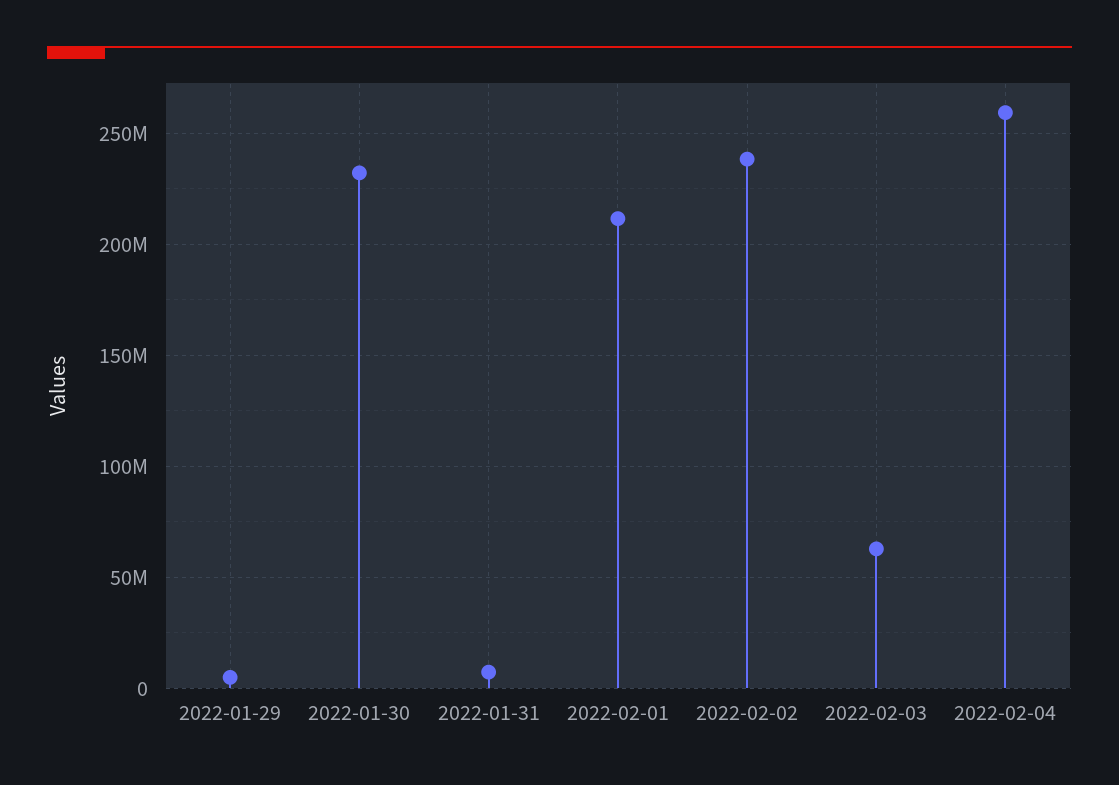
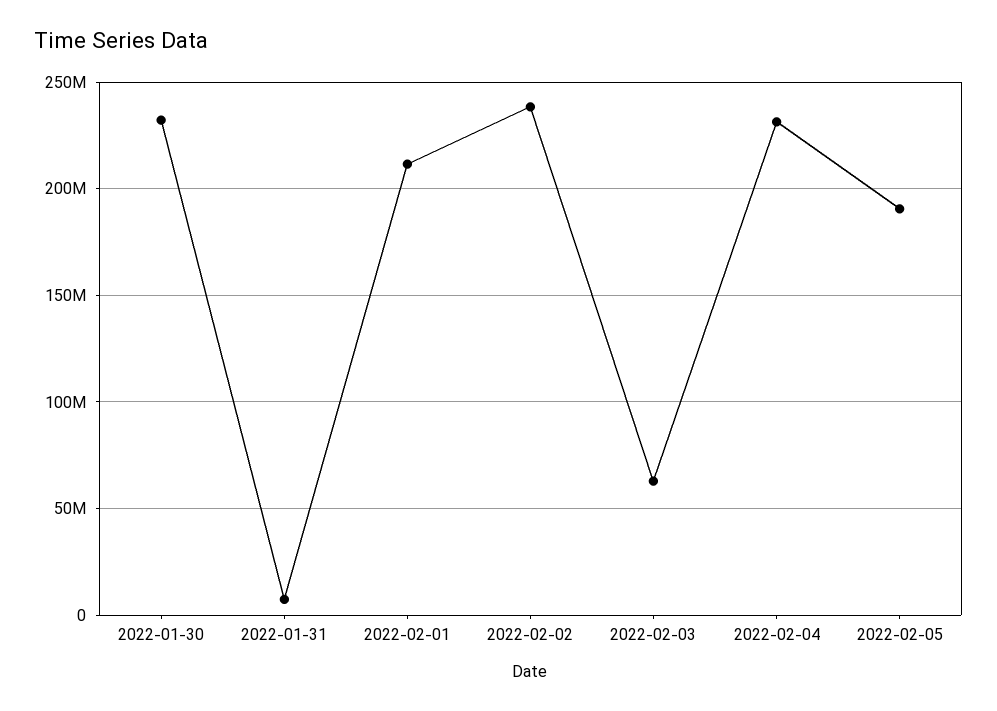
2022-01-29: 5000000 -> none
2022-02-04: 260000000 -> 230000000
2022-02-05: none -> 190000000

